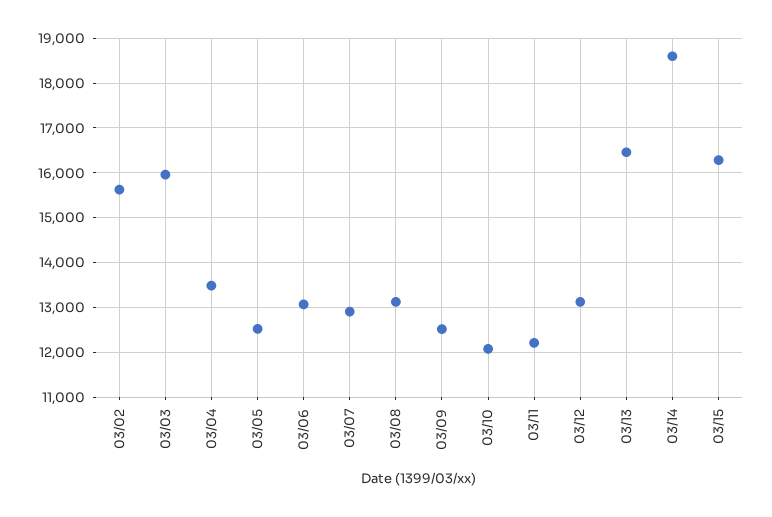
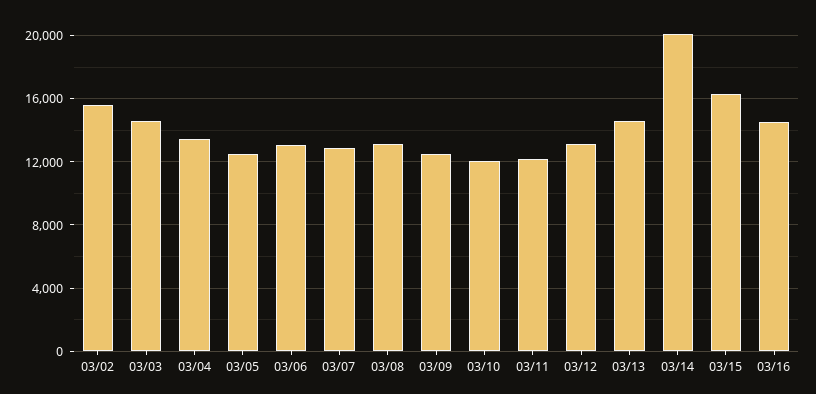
03/03: 16000 -> 14500
03/13: 16400 -> 14500
03/14: 18600 -> 20000
03/16: none -> 14500

